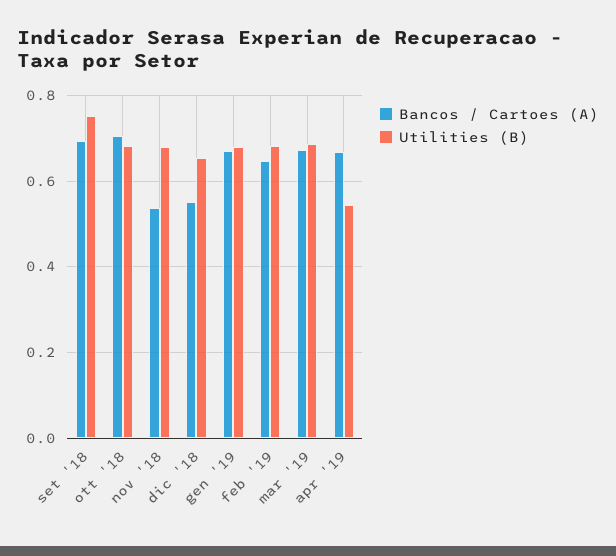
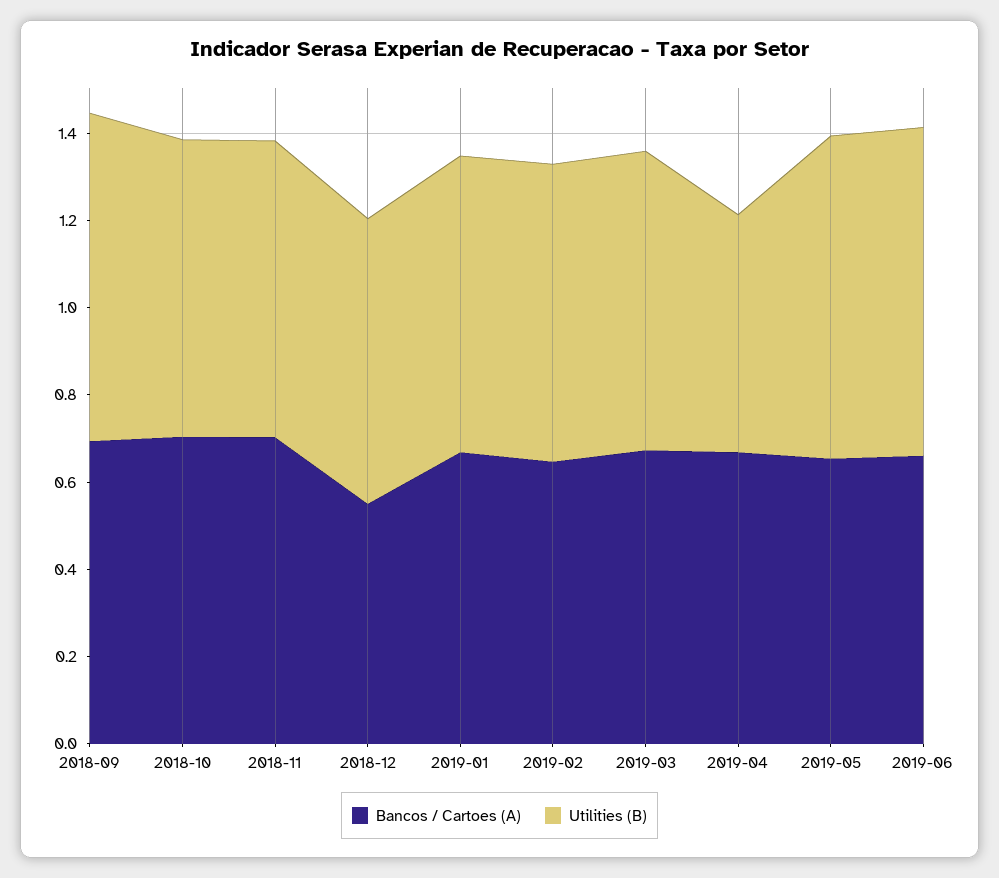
Bancos / Cartoes (A), nov '18: 0.54 -> 0.7
Bancos / Cartoes (A), 2019-05: none -> 0.65
Utilities (B), 2019-05: none -> 0.75
Bancos / Cartoes (A), 2019-06: none -> 0.65
Utilities (B), 2019-06: none -> 0.75

